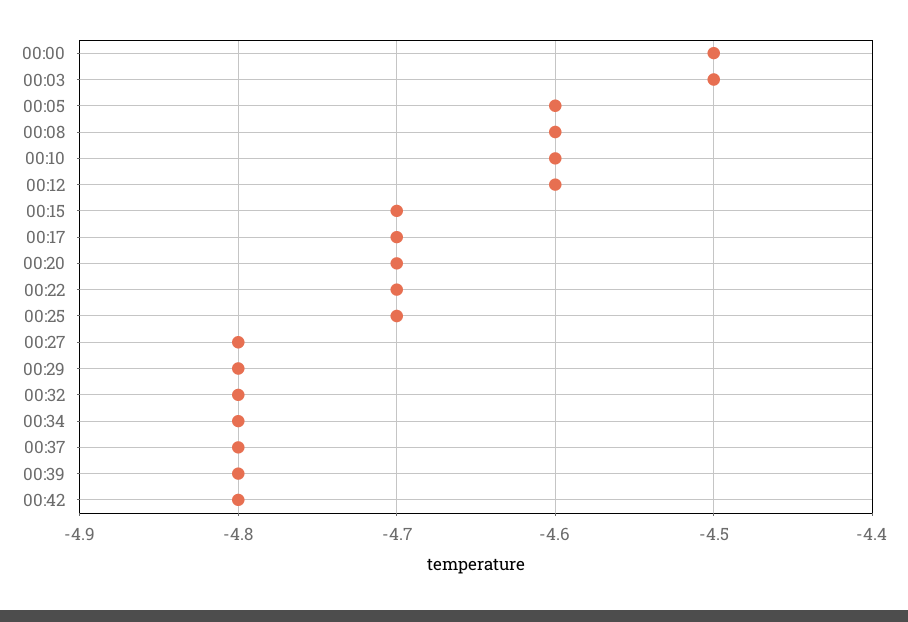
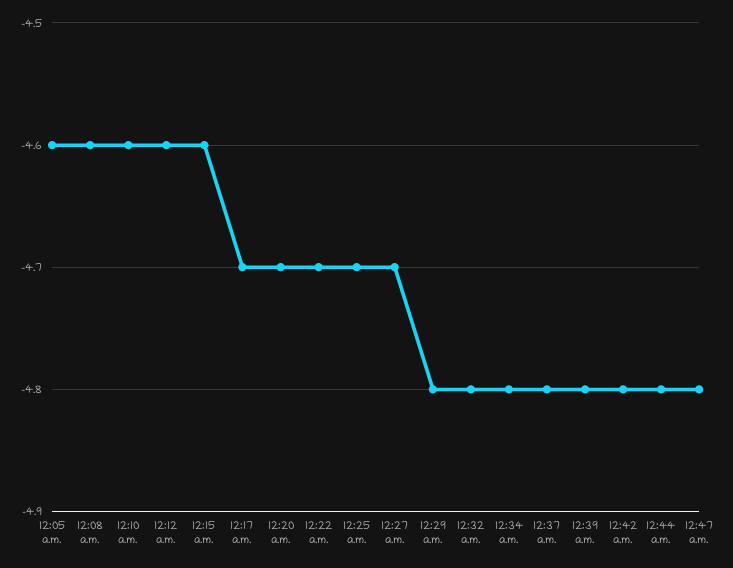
00:00: -4.5 -> none
00:03: -4.5 -> none
00:15: -4.7 -> -4.6
00:27: -4.8 -> -4.7
12:44 a.m.: none -> -4.8
12:47 a.m.: none -> -4.8

